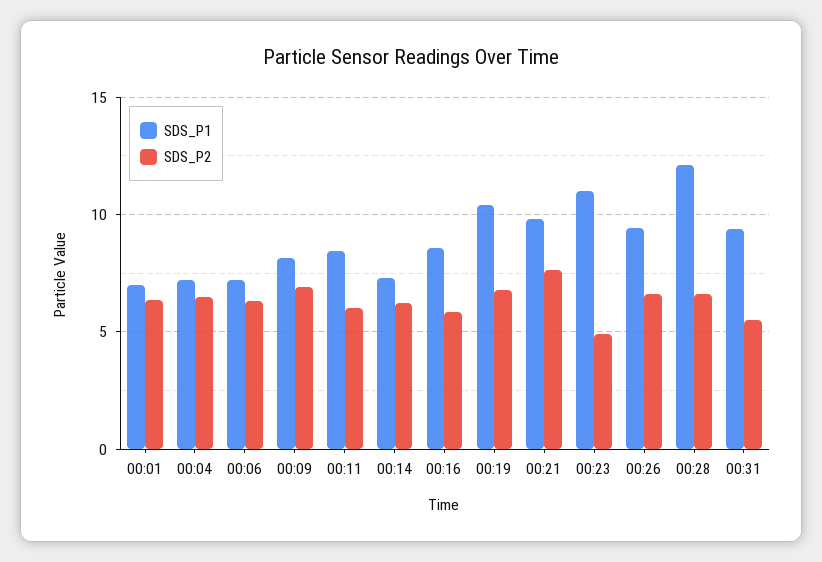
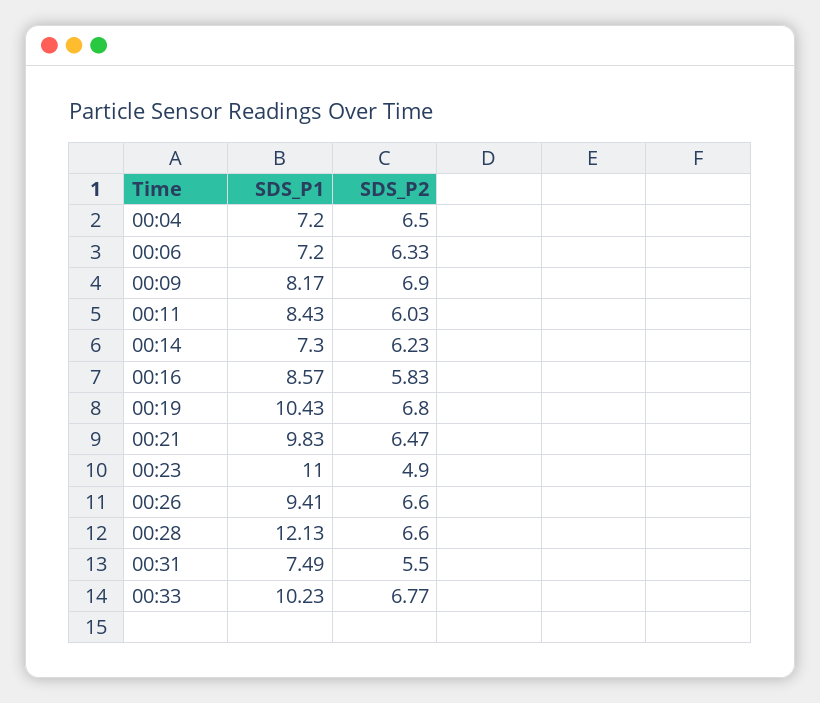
SDS_P1, 00:01: 7 -> none
SDS_P2, 00:01: 6.5 -> none
SDS_P2, 00:21: 7.5 -> 6.47
SDS_P1, 00:31: 9.5 -> 7.49
SDS_P1, 00:33: none -> 10.23
SDS_P2, 00:33: none -> 6.77

